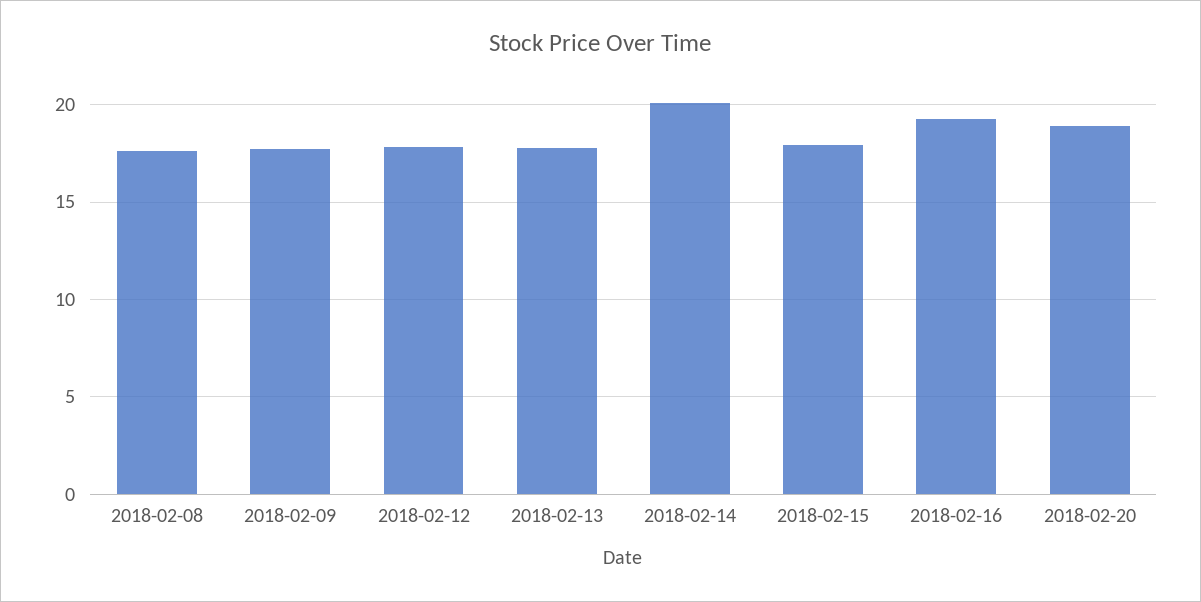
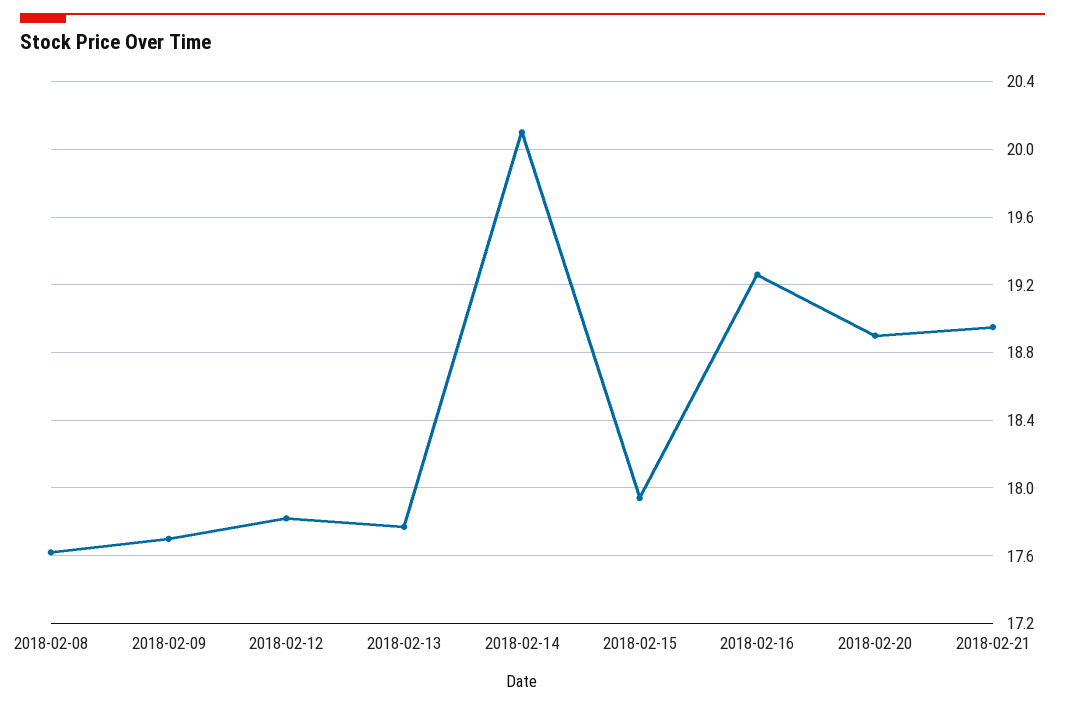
2018-02-21: none -> 18.95

